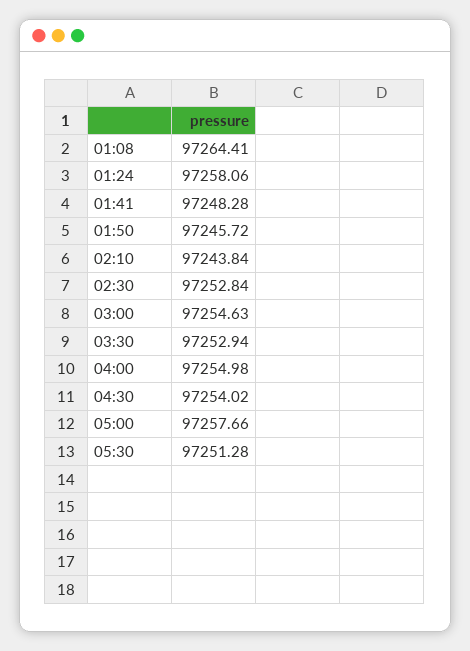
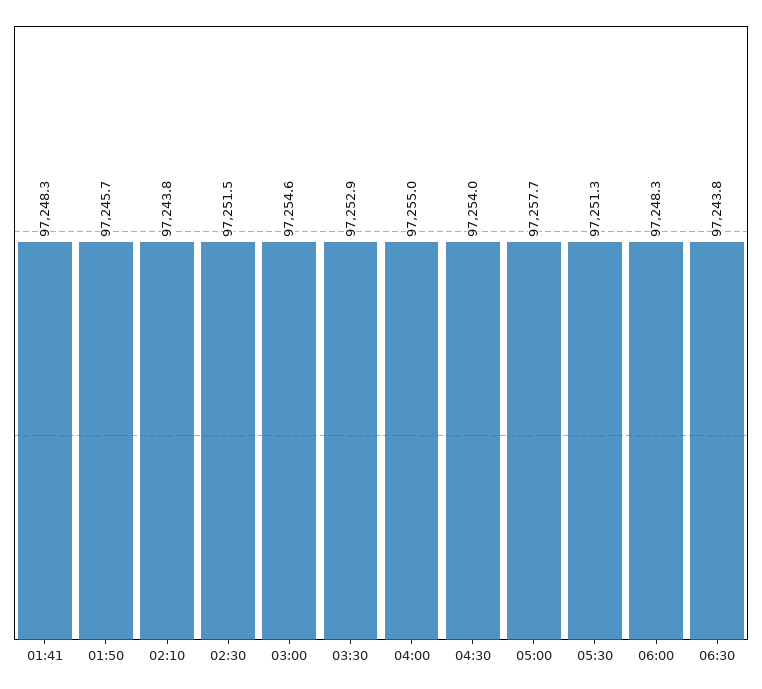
01:08: 97264.41 -> none
01:24: 97258.06 -> none
02:30: 97252.84 -> 97251.5
06:00: none -> 97248.3
06:30: none -> 97243.8

